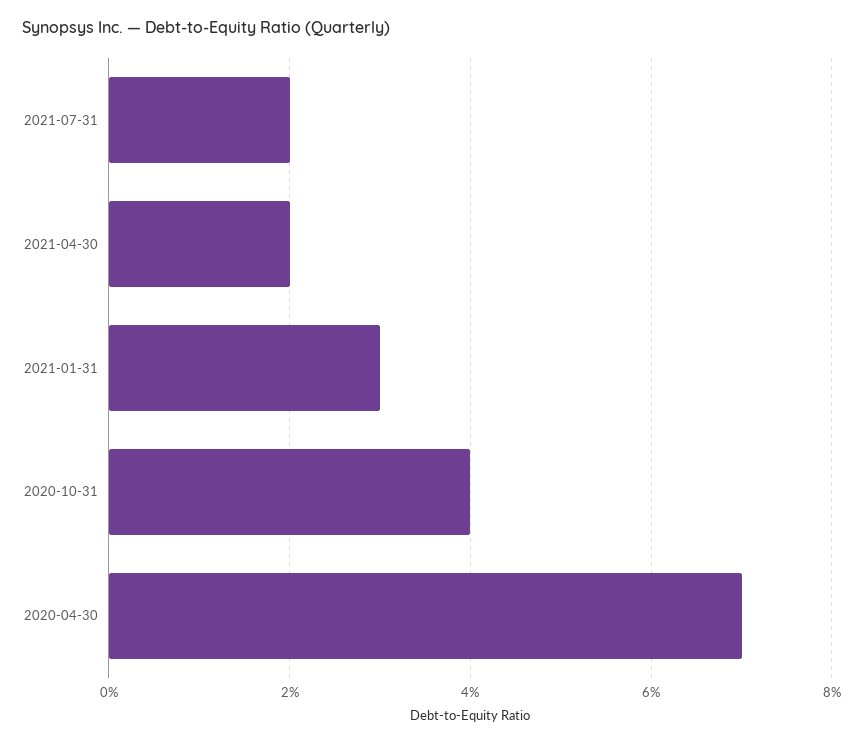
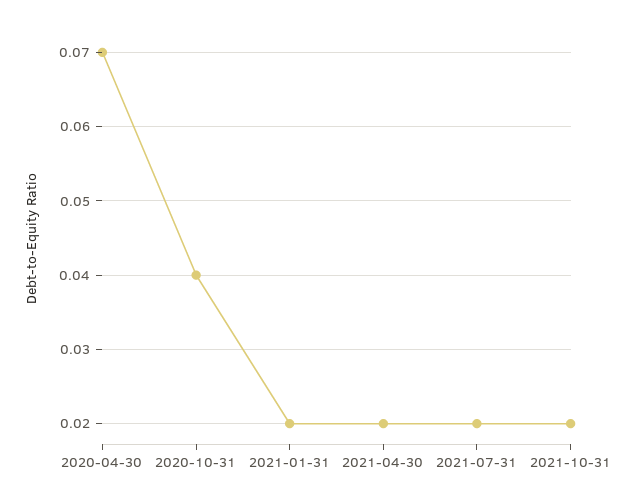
2021-01-31: 0.03 -> 0.02
2021-10-31: none -> 0.02

